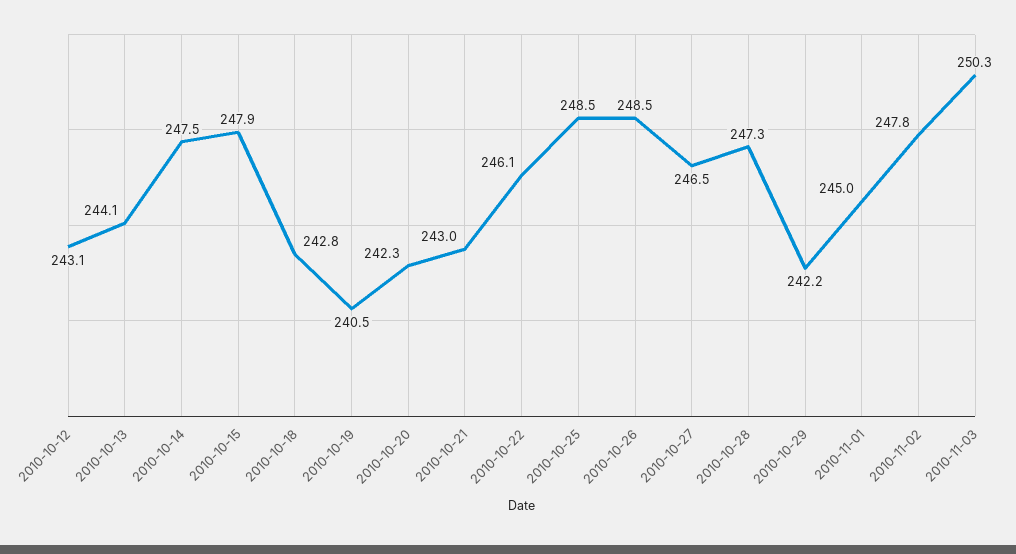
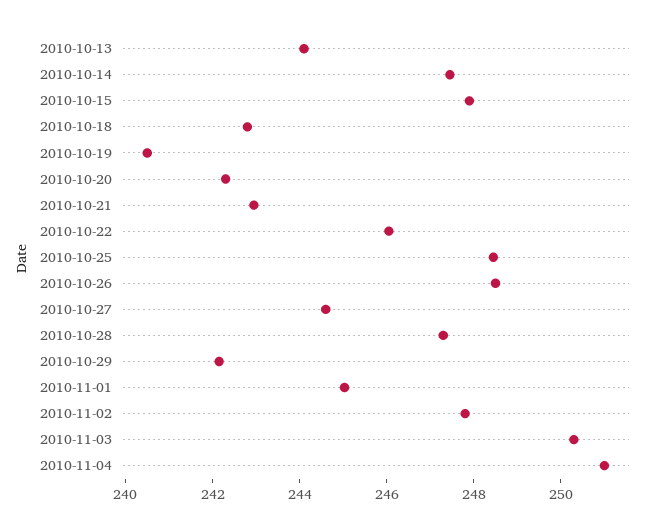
2010-10-12: 243.1 -> none
2010-10-27: 246.5 -> 244.5
2010-11-04: none -> 251

